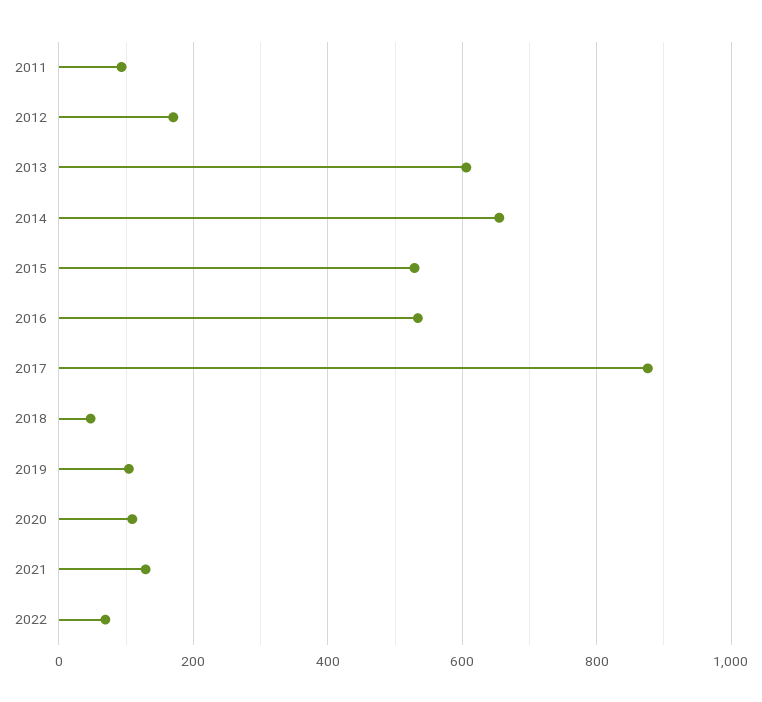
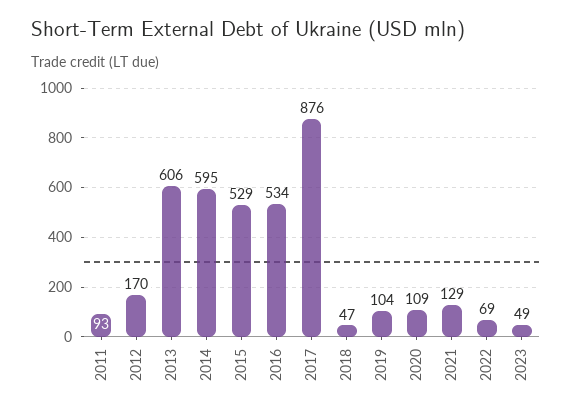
2014: 660 -> 595
2023: none -> 49

